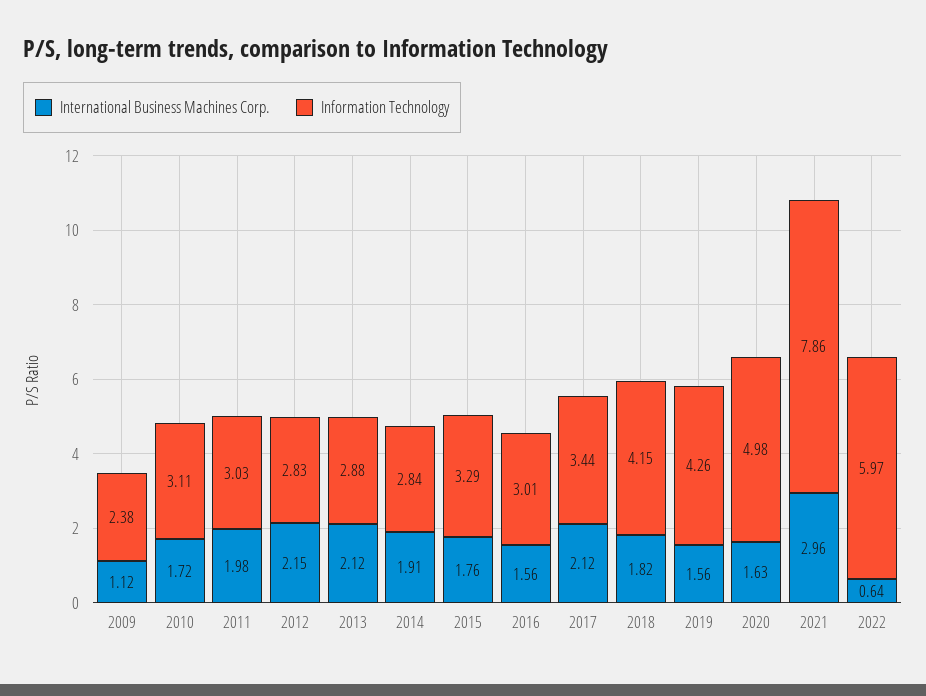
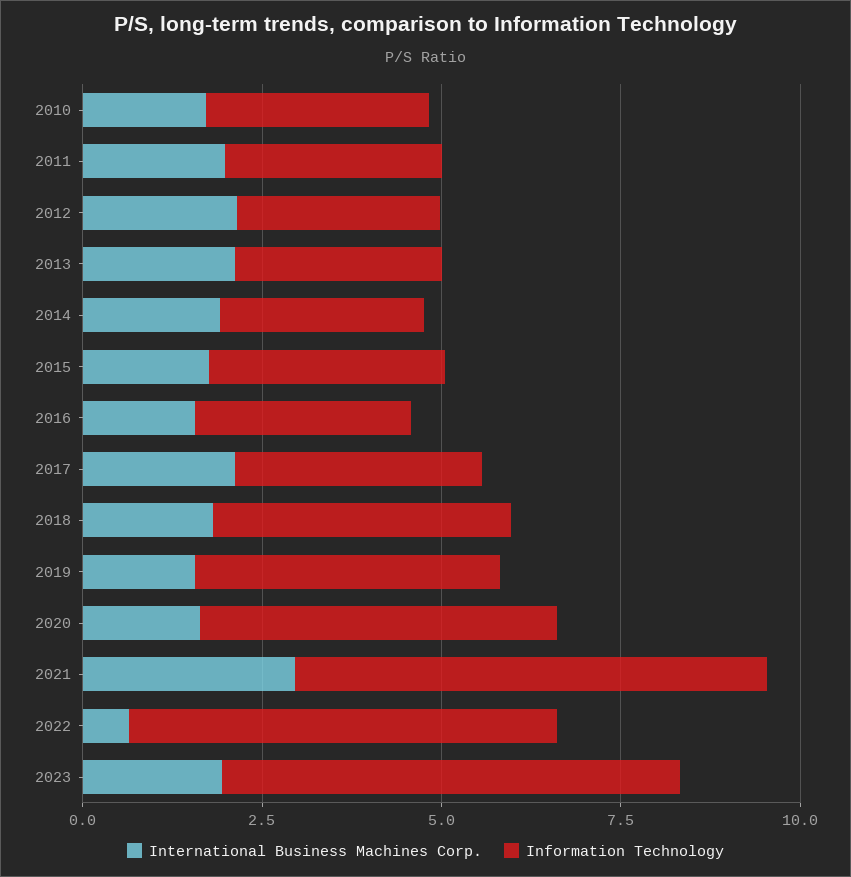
International Business Machines Corp., 2009: 1.12 -> none
Information Technology, 2009: 2.38 -> none
Information Technology, 2021: 7.86 -> 6.5
International Business Machines Corp., 2023: none -> 2
Information Technology, 2023: none -> 6.5

